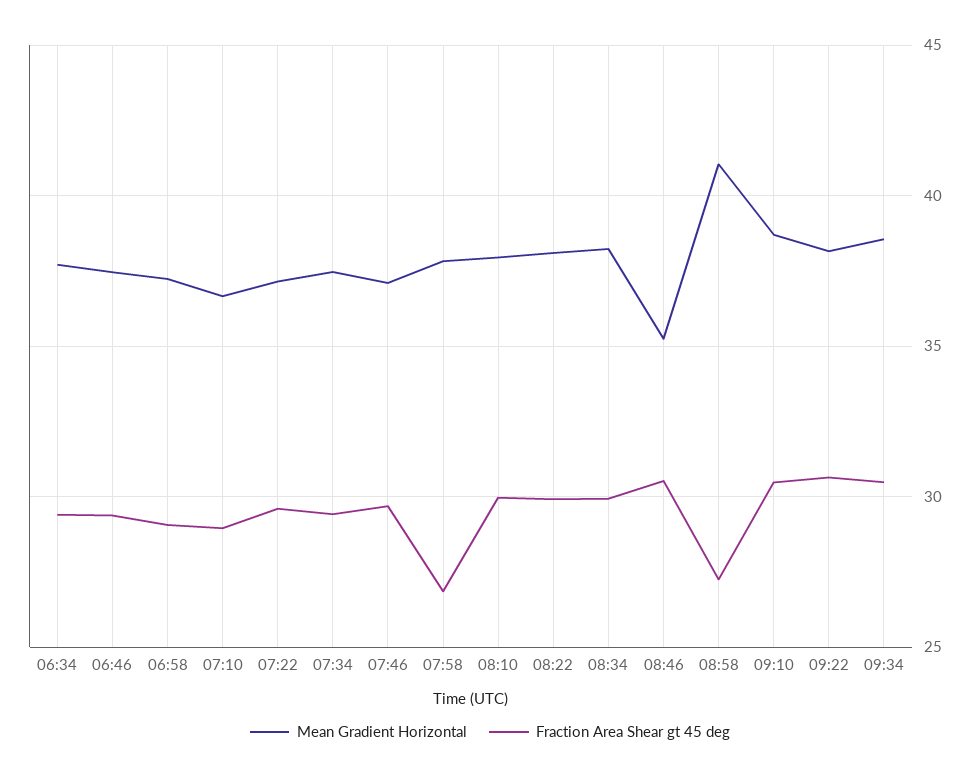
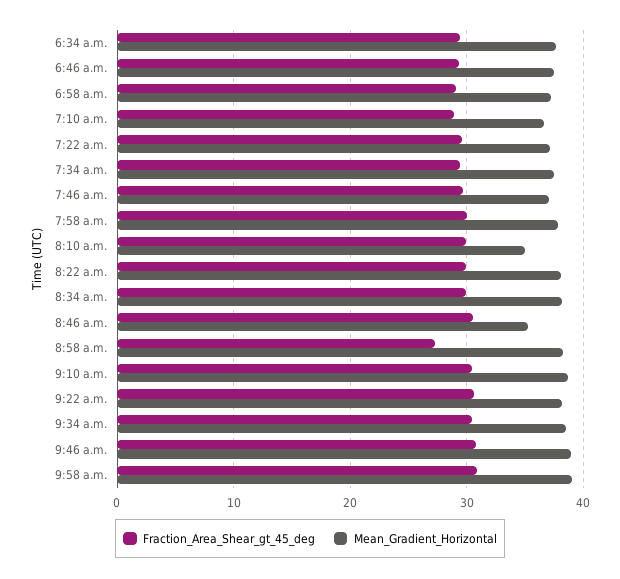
Fraction Area Shear gt 45 deg, 07:58: 27 -> 30
Mean Gradient Horizontal, 08:10: 38 -> 35
Mean Gradient Horizontal, 08:58: 41 -> 38
Fraction Area Shear gt 45 deg, 9:46 a.m.: none -> 31
Mean Gradient Horizontal, 9:46 a.m.: none -> 39
Fraction Area Shear gt 45 deg, 9:58 a.m.: none -> 31
Mean Gradient Horizontal, 9:58 a.m.: none -> 39

